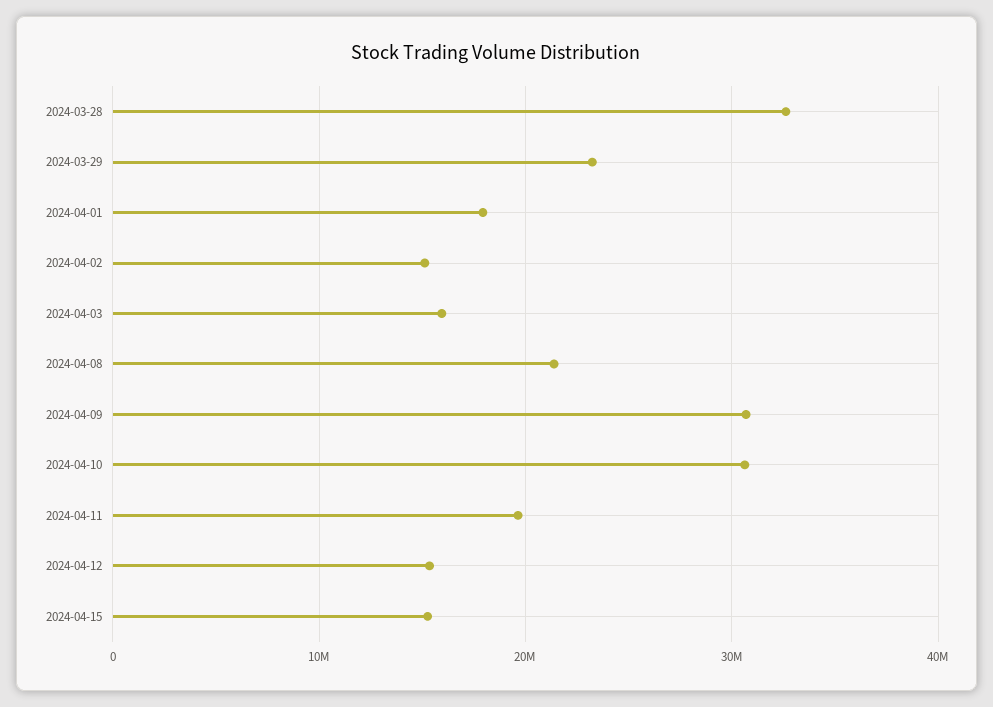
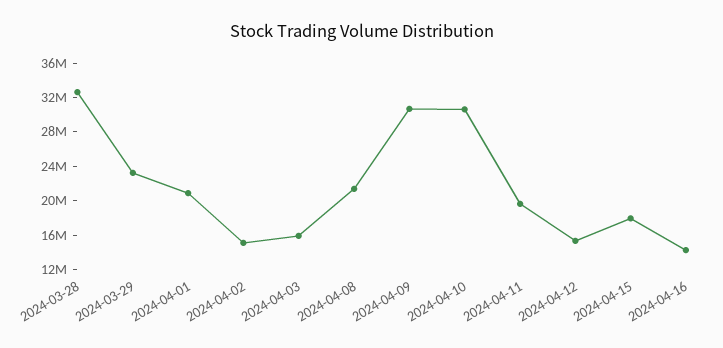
2024-04-01: 18000000 -> 21000000
2024-04-15: 15000000 -> 18000000
2024-04-16: none -> 14000000

